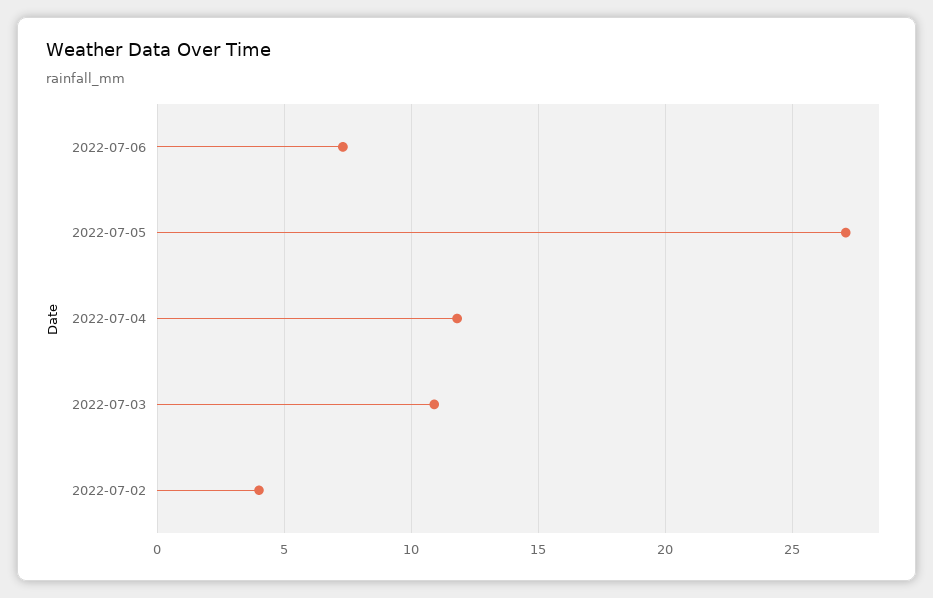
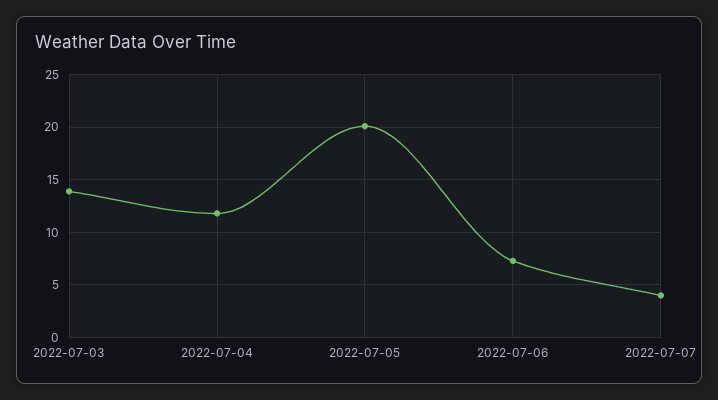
2022-07-05: 27 -> 20
2022-07-03: 11 -> 14
2022-07-02: 4 -> none
2022-07-07: none -> 4

